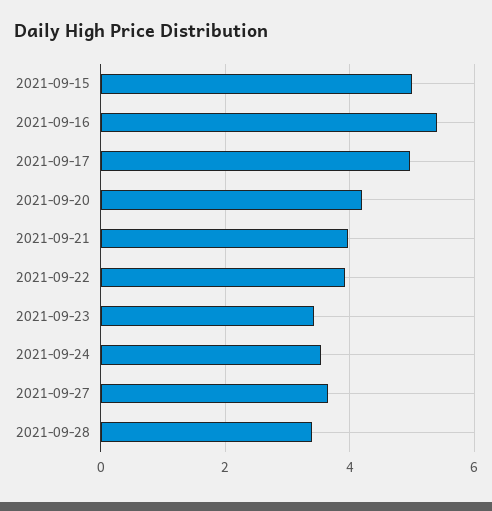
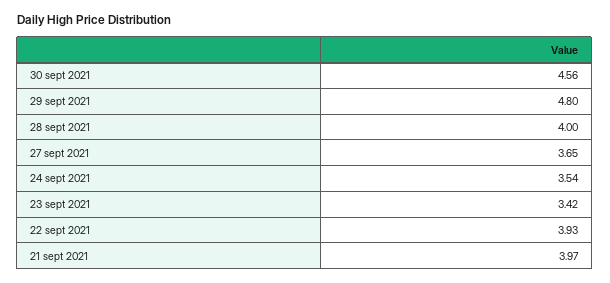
2021-09-15: 5 -> none
2021-09-16: 5.4 -> none
2021-09-17: 5 -> none
2021-09-20: 4.2 -> none
2021-09-28: 3.4 -> 4
30 sept 2021: none -> 4.56
29 sept 2021: none -> 4.8

